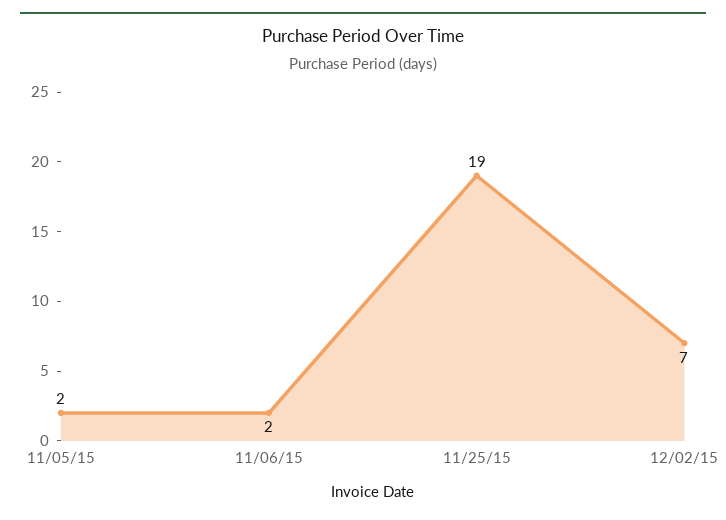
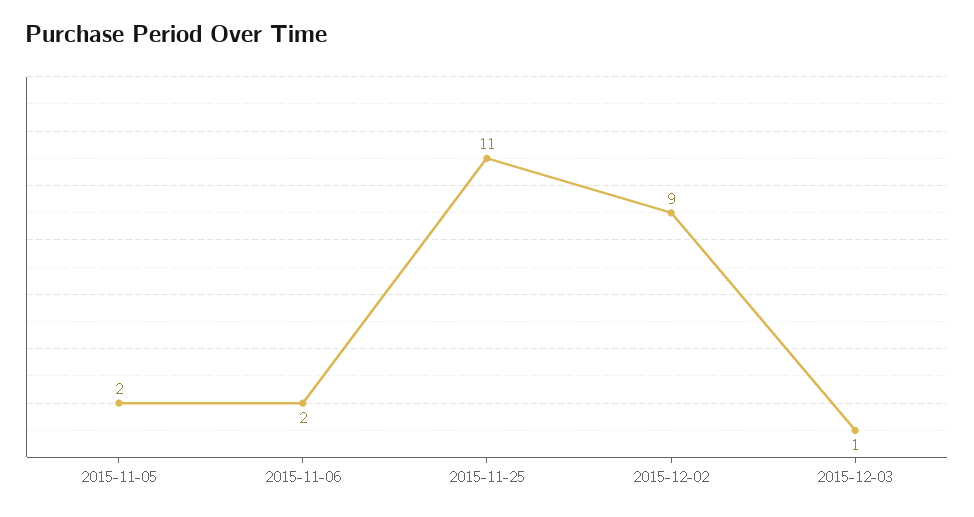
11/25/15: 19 -> 11
12/02/15: 7 -> 9
2015-12-03: none -> 1

